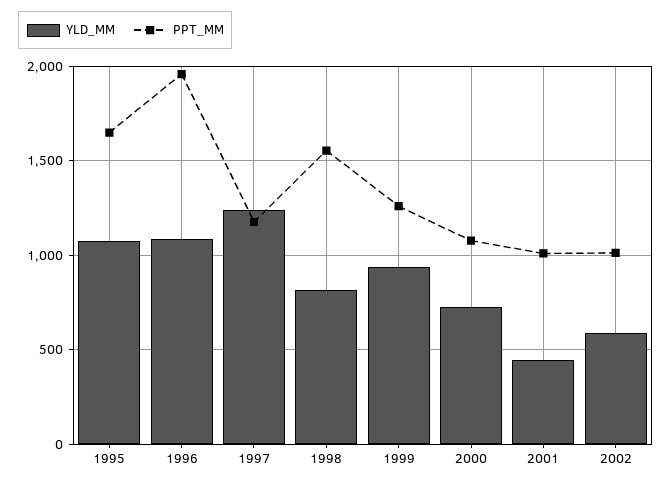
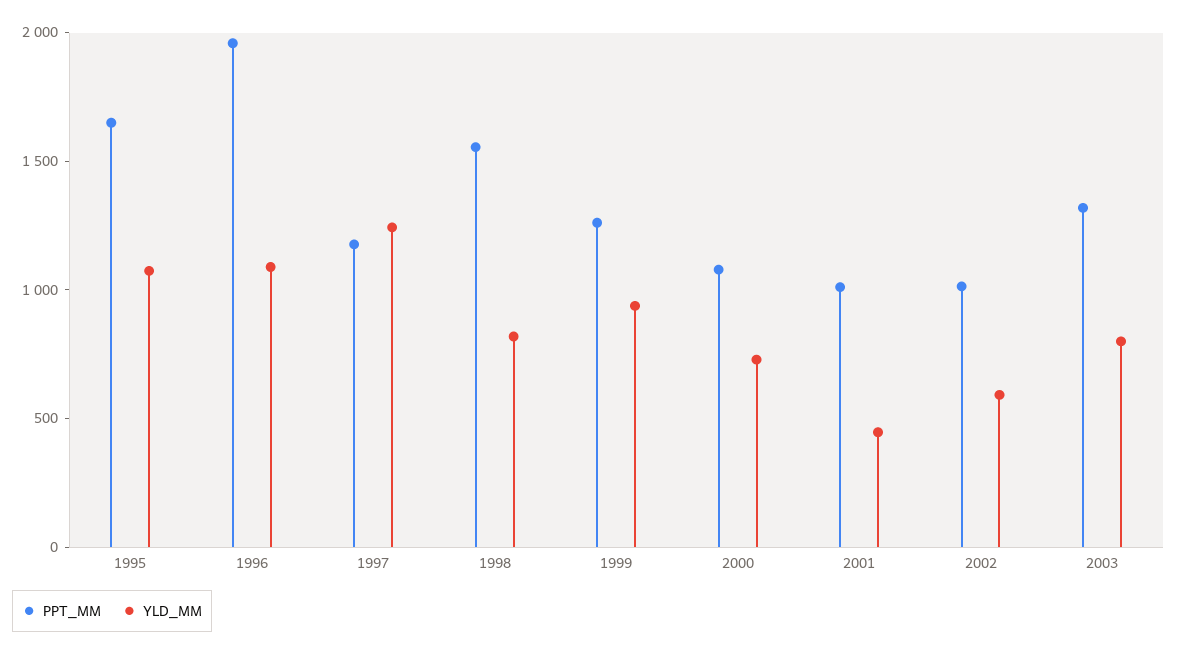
PPT_MM, 2003: none -> 1300
YLD_MM, 2003: none -> 800

